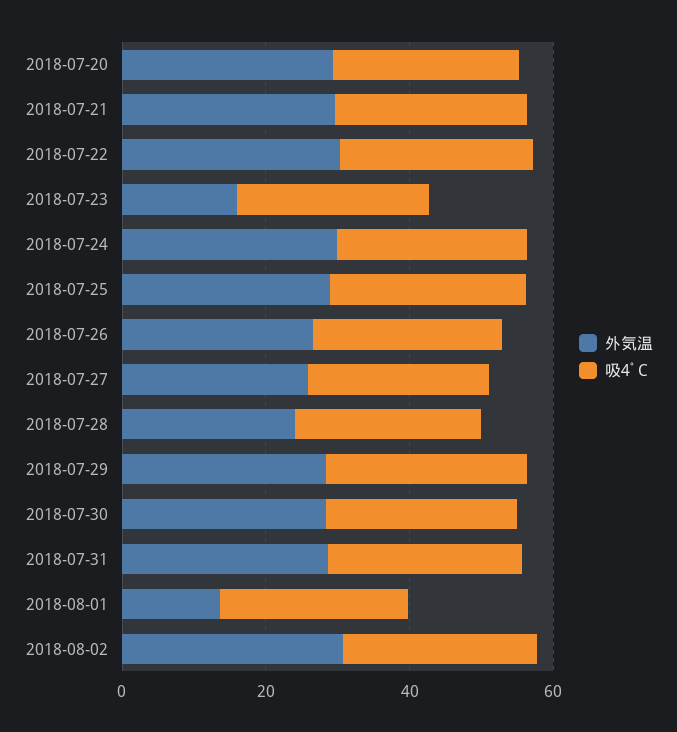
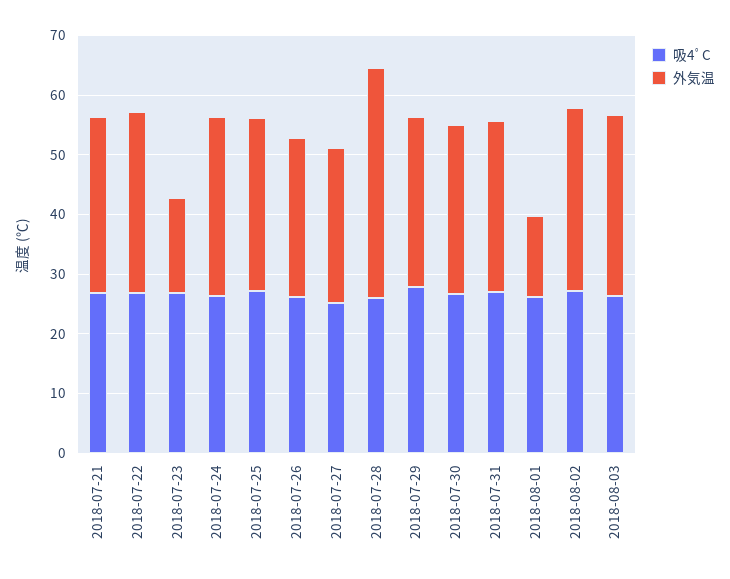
外気温, 2018-07-20: 30 -> none
吸4ﾟC, 2018-07-20: 25 -> none
外気温, 2018-07-28: 25 -> 38
吸4ﾟC, 2018-08-03: none -> 26
外気温, 2018-08-03: none -> 30

